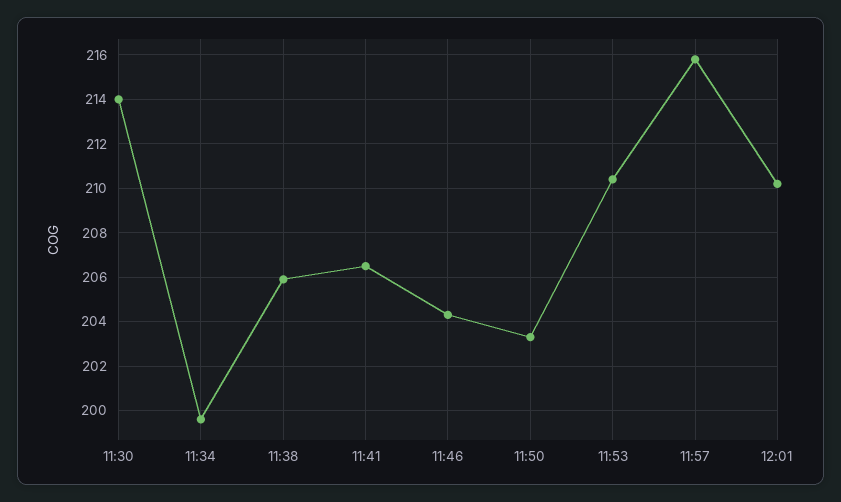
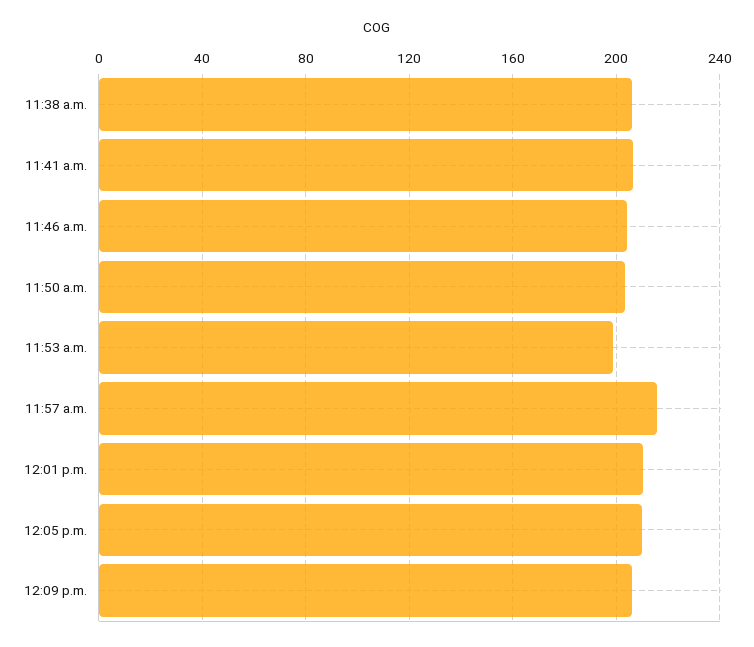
11:30: 214 -> none
11:34: 199.5 -> none
11:53: 210.5 -> 200
12:05 p.m.: none -> 210
12:09 p.m.: none -> 205

